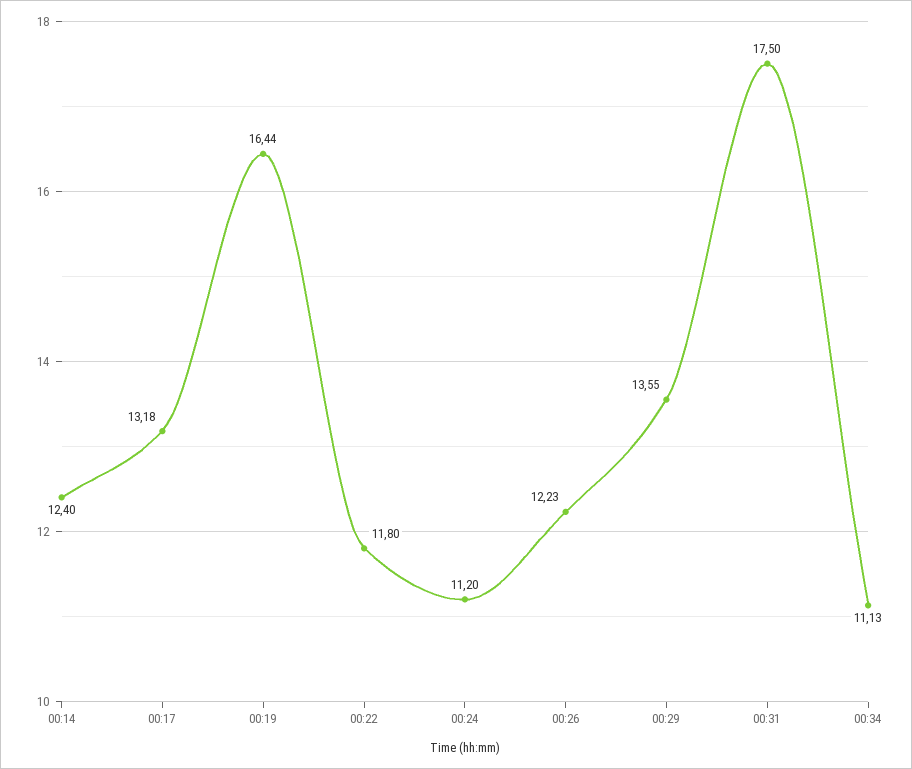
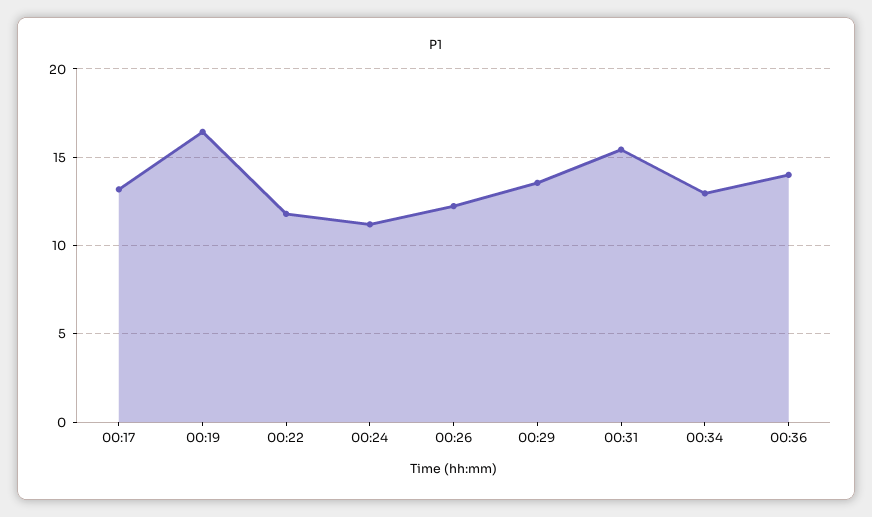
00:14: 12.4 -> none
00:31: 17.5 -> 15.5
00:34: 11.13 -> 13
00:36: none -> 14

